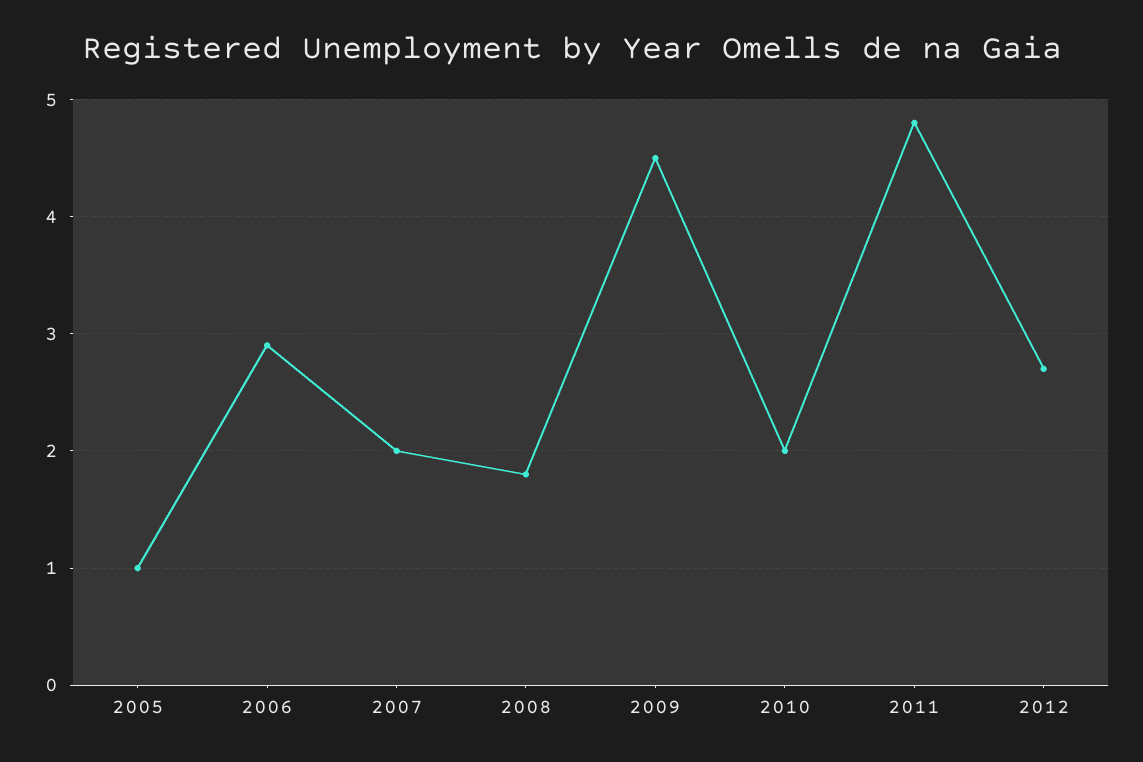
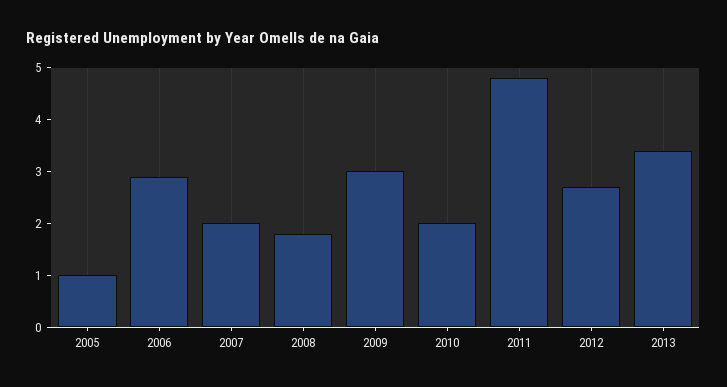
2009: 4.5 -> 3
2013: none -> 3.5

